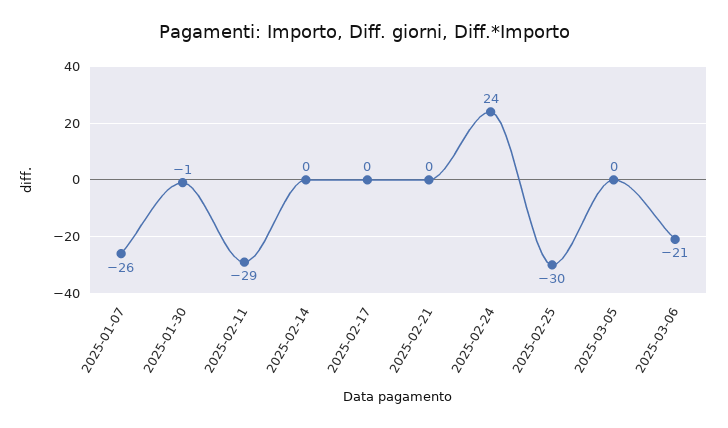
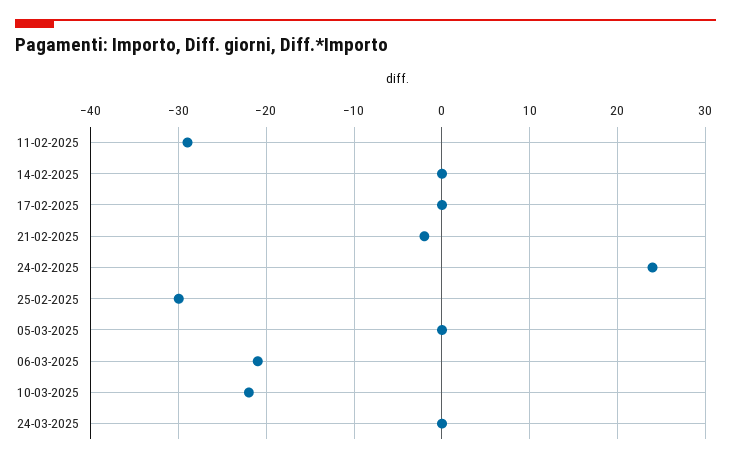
2025-01-07: -26 -> none
2025-01-30: -1 -> none
2025-02-21: 0 -> -2
10-03-2025: none -> -22
24-03-2025: none -> 0

